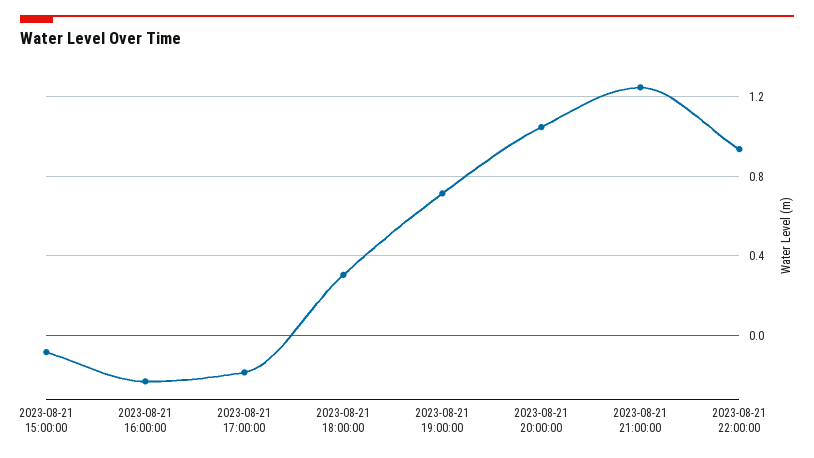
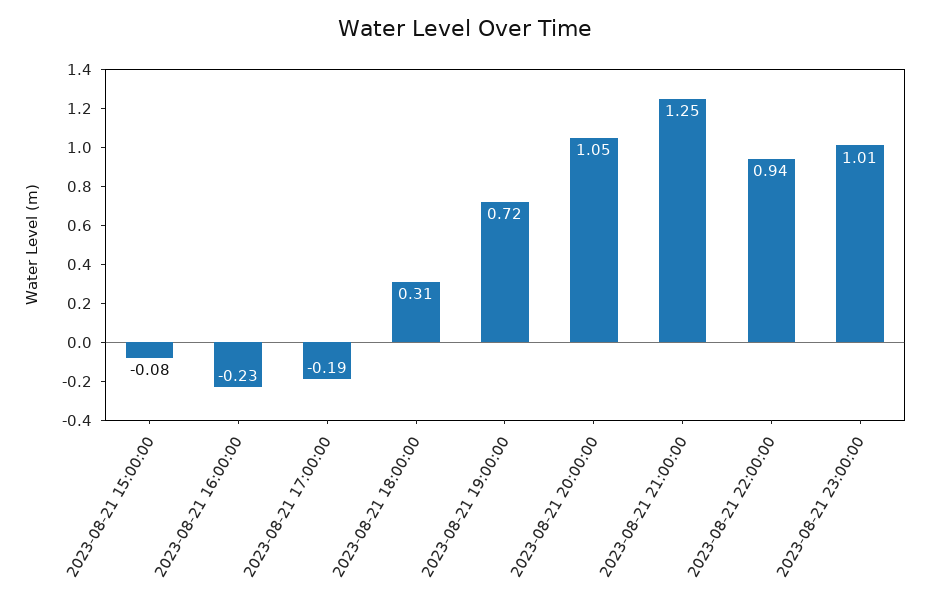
2023-08-21 23:00:00: none -> 1.01

